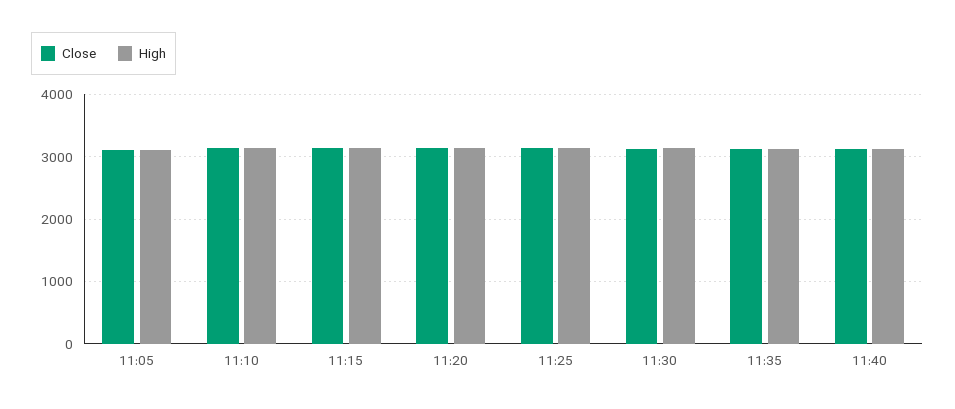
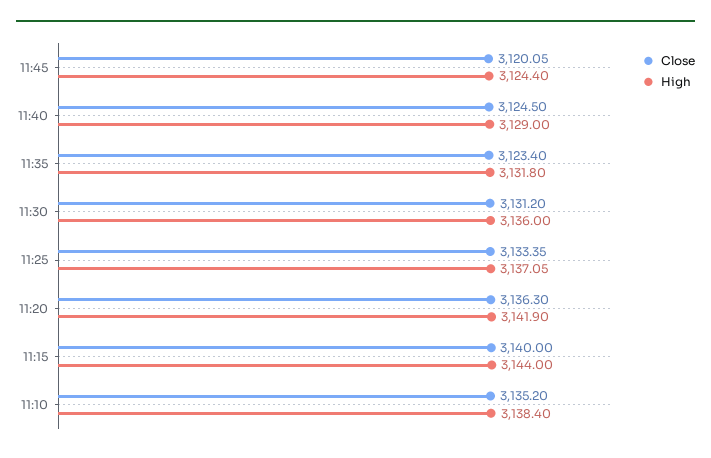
Close, 11:05: 3100 -> none
High, 11:05: 3100 -> none
Close, 11:45: none -> 3120.05
High, 11:45: none -> 3124.4

